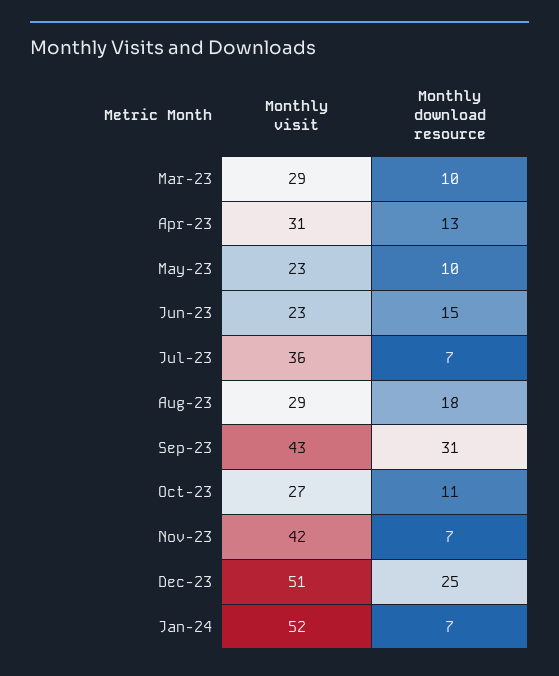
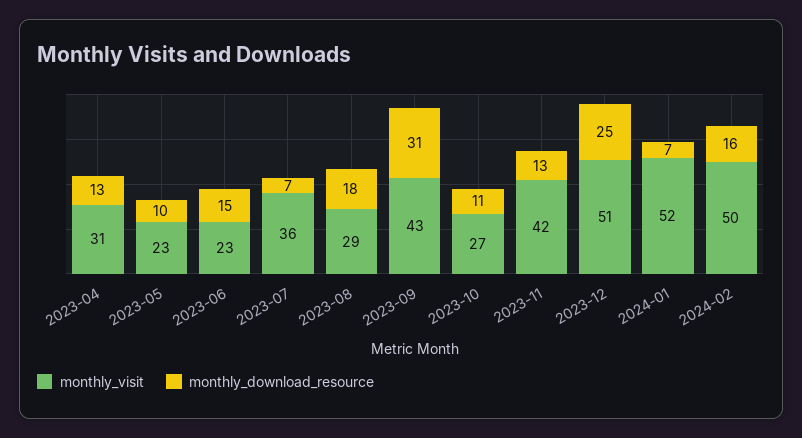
Monthly visit, Mar-23: 29 -> none
Monthly download resource, Mar-23: 10 -> none
Monthly download resource, Nov-23: 7 -> 13
Monthly visit, 2024-02: none -> 50
Monthly download resource, 2024-02: none -> 16

